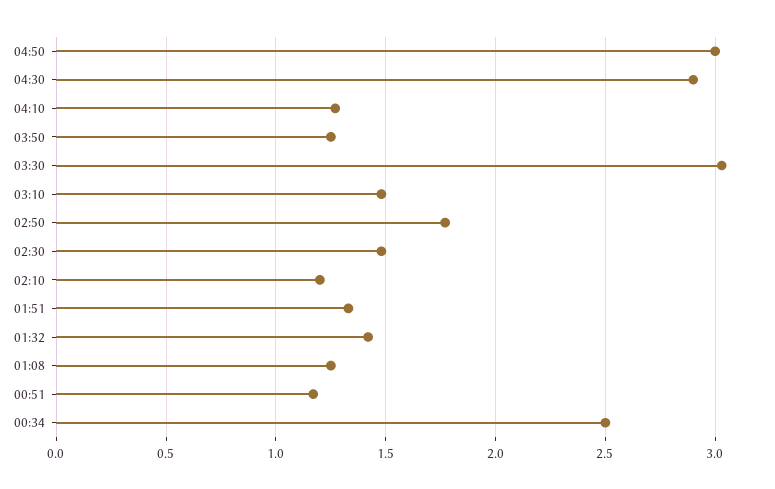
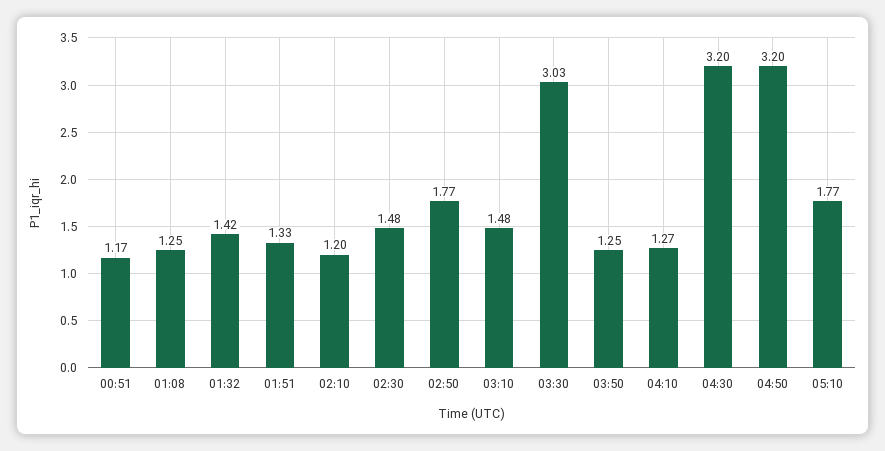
04:50: 3 -> 3.2
04:30: 2.9 -> 3.2
00:34: 2.5 -> none
05:10: none -> 1.77

